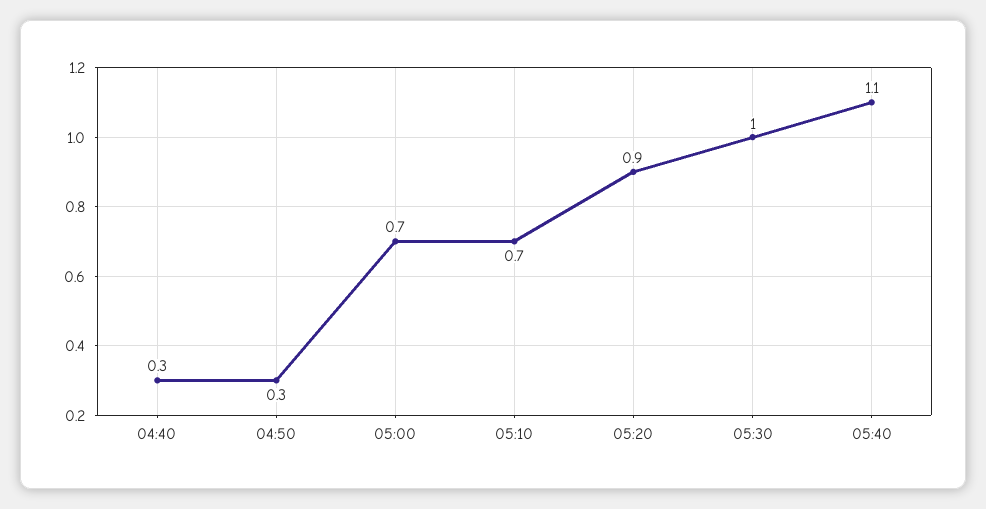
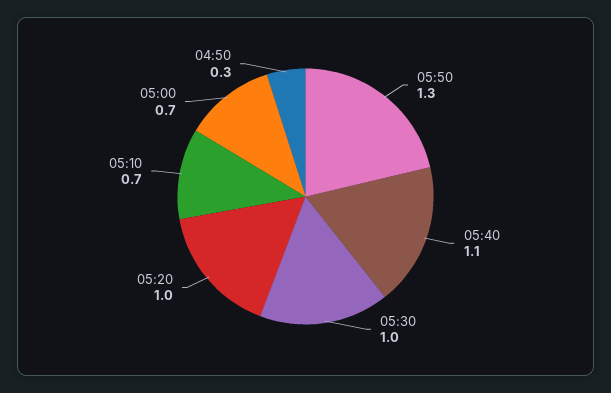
04:40: 0.3 -> none
05:20: 0.9 -> 1
05:50: none -> 1.3

